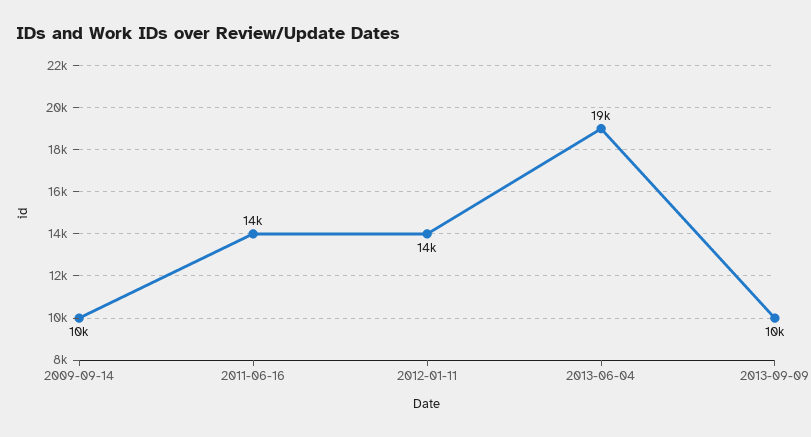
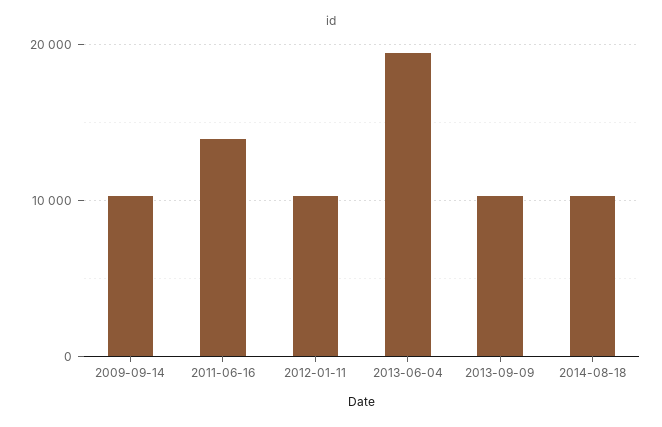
2012-01-11: 14000 -> 10000
2014-08-18: none -> 10000

